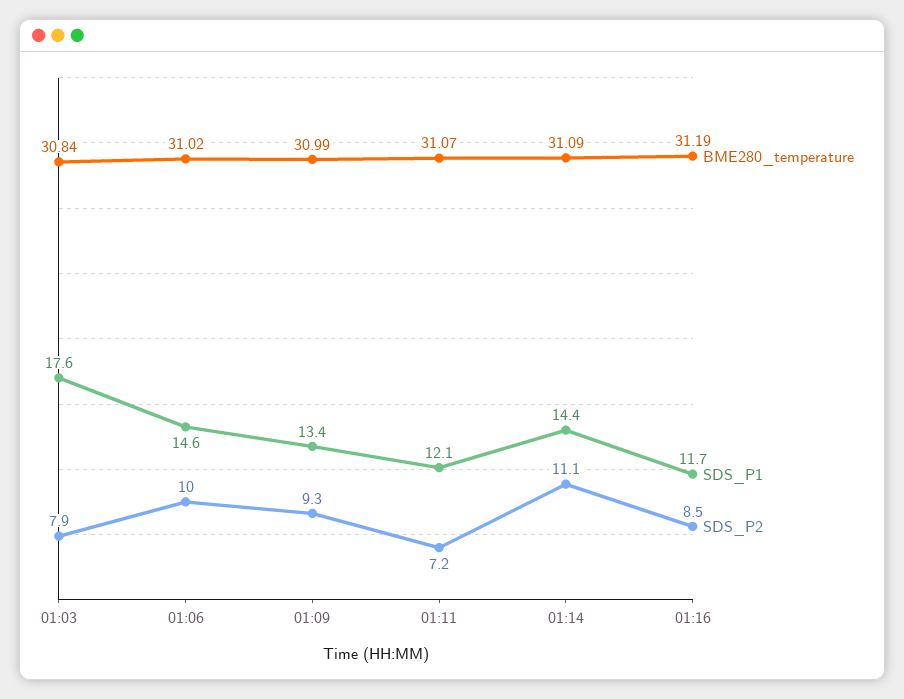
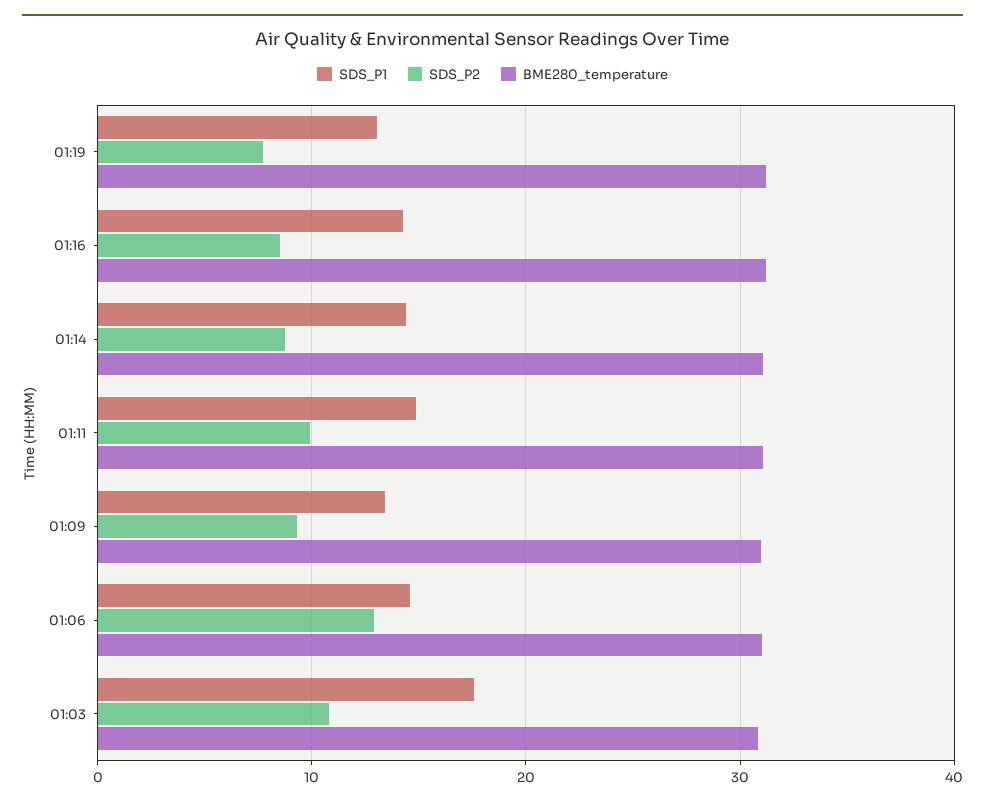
SDS_P2, 01:03: 7.9 -> 11
SDS_P2, 01:06: 10 -> 13
SDS_P1, 01:11: 12.1 -> 15
SDS_P2, 01:11: 7.2 -> 10
SDS_P2, 01:14: 11.1 -> 9
SDS_P1, 01:16: 11.7 -> 14
SDS_P1, 01:19: none -> 13
SDS_P2, 01:19: none -> 8
BME280_temperature, 01:19: none -> 31

